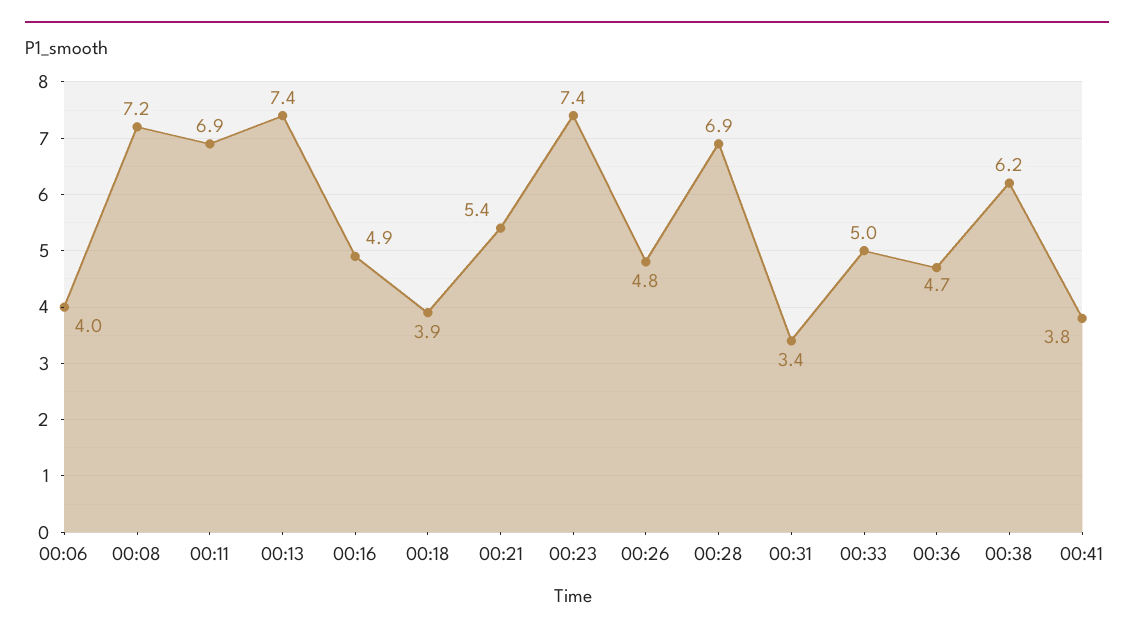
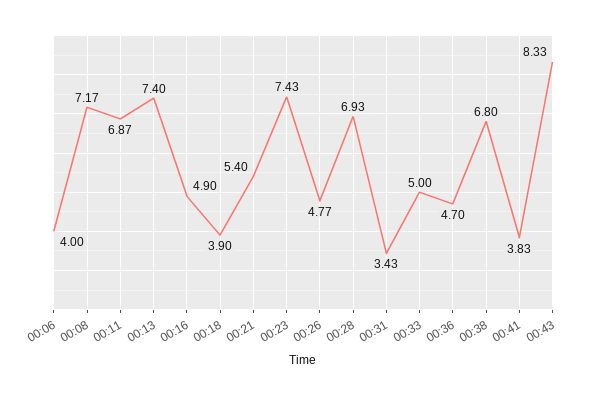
00:38: 6.2 -> 6.8
00:43: none -> 8.33

